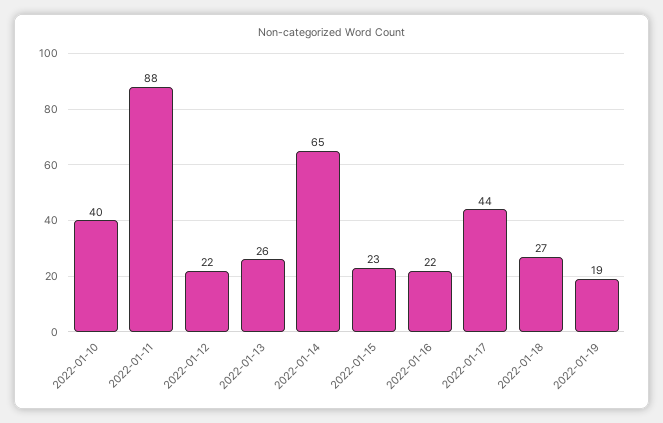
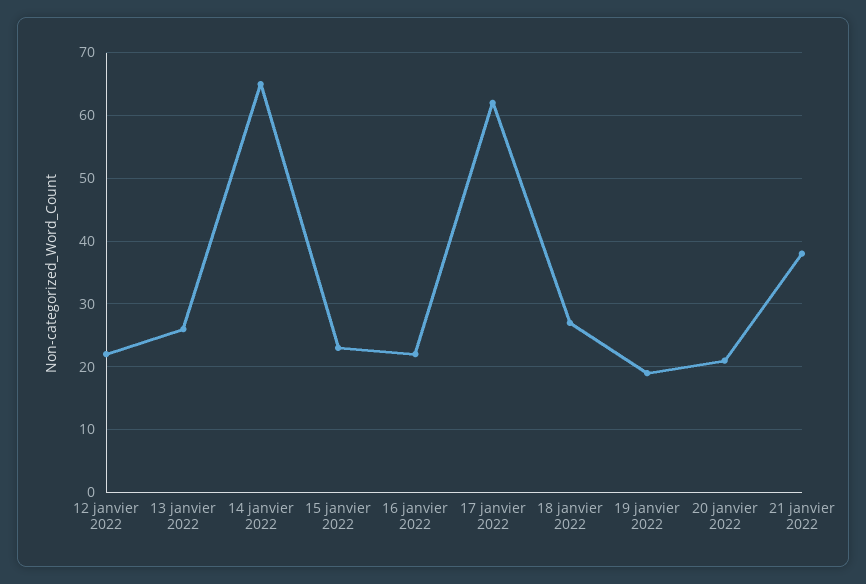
2022-01-10: 40 -> none
2022-01-11: 88 -> none
2022-01-17: 44 -> 62
20 janvier 2022: none -> 21
21 janvier 2022: none -> 38

